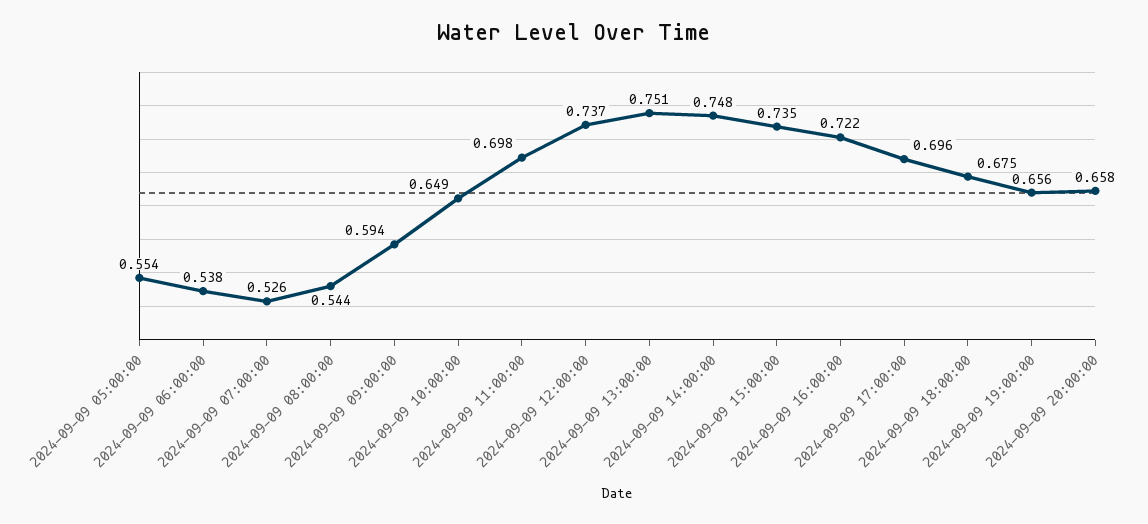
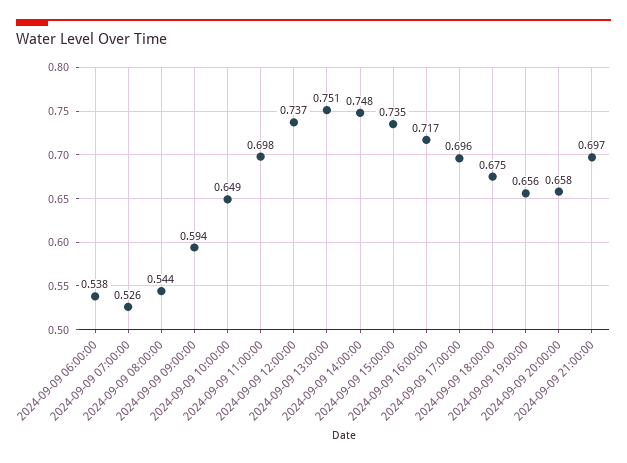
2024-09-09 05:00:00: 0.554 -> none
2024-09-09 16:00:00: 0.722 -> 0.717
2024-09-09 21:00:00: none -> 0.697

